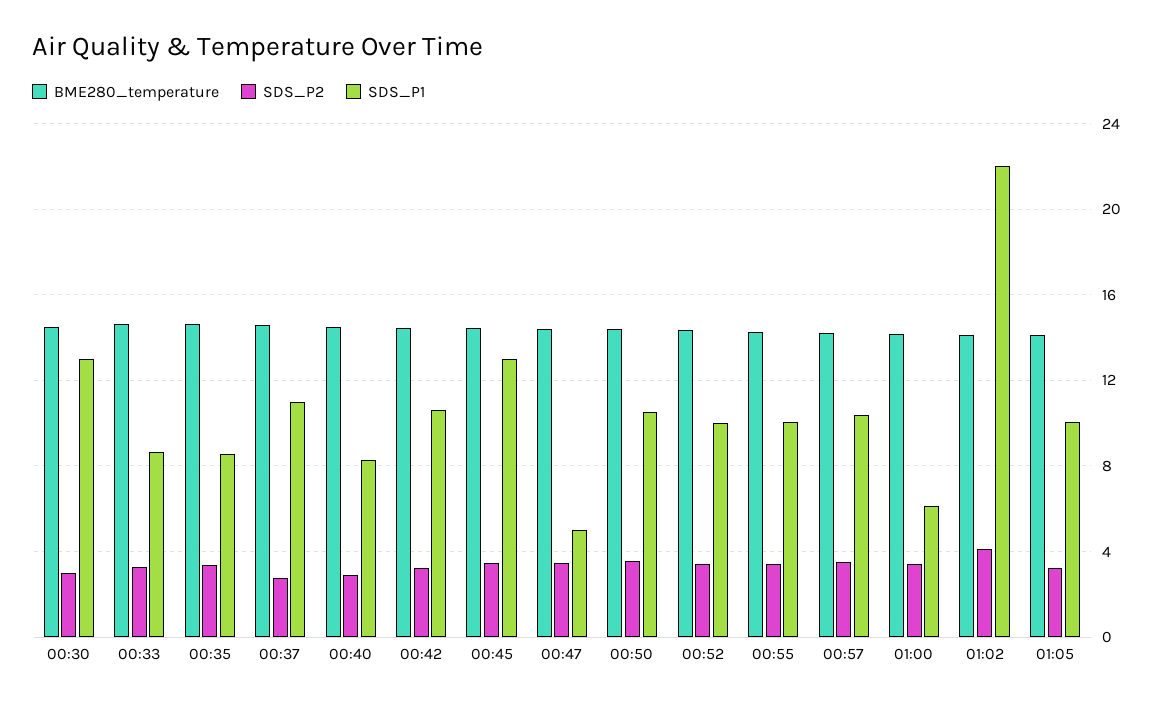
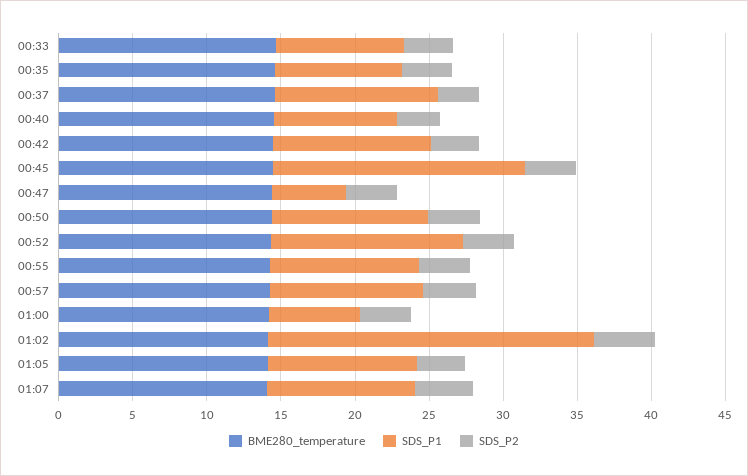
BME280_temperature, 00:30: 14.5 -> none
SDS_P2, 00:30: 3 -> none
SDS_P1, 00:30: 13 -> none
SDS_P1, 00:45: 13 -> 17
SDS_P1, 00:52: 10 -> 13
BME280_temperature, 01:07: none -> 14
SDS_P1, 01:07: none -> 10
SDS_P2, 01:07: none -> 4

